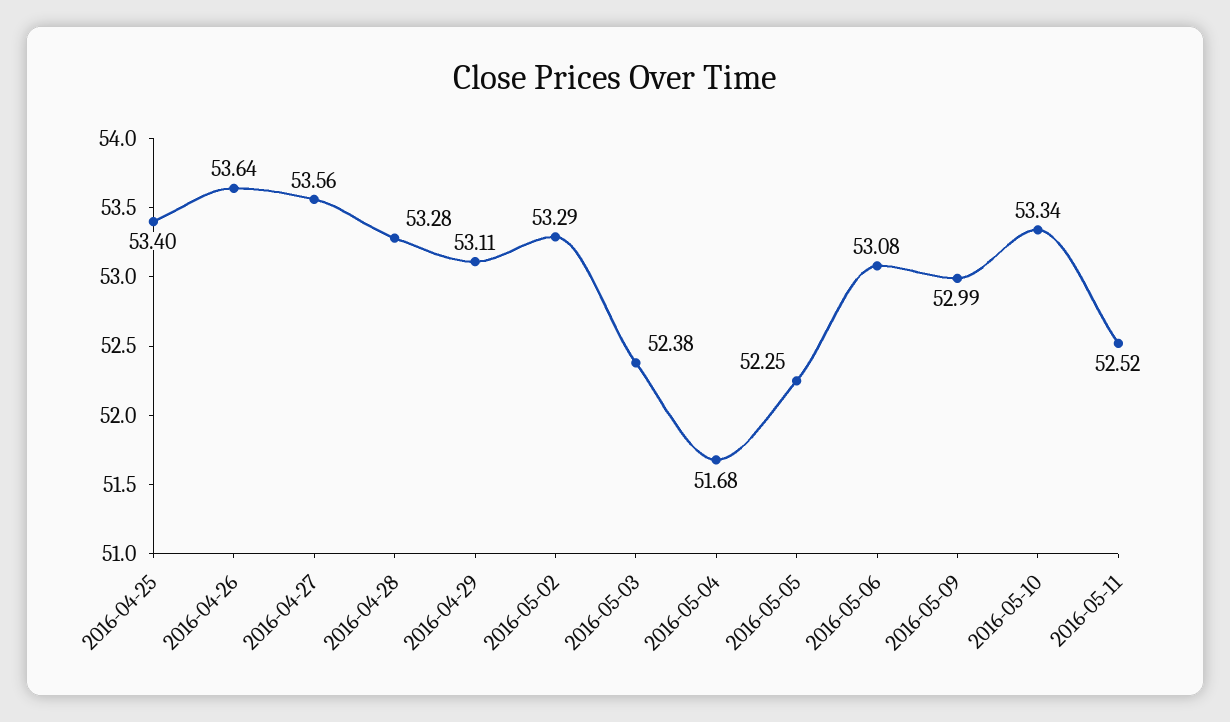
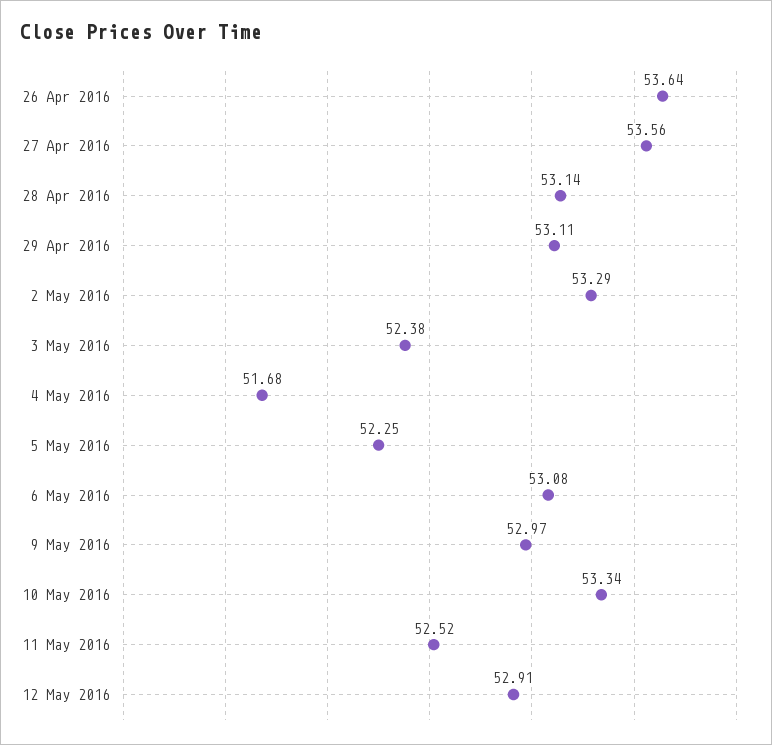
2016-04-25: 53.4 -> none
2016-04-28: 53.28 -> 53.14
2016-05-09: 52.99 -> 52.97
12 May 2016: none -> 52.91

